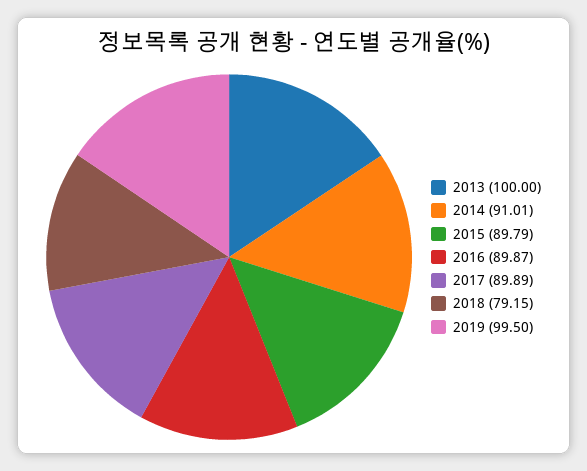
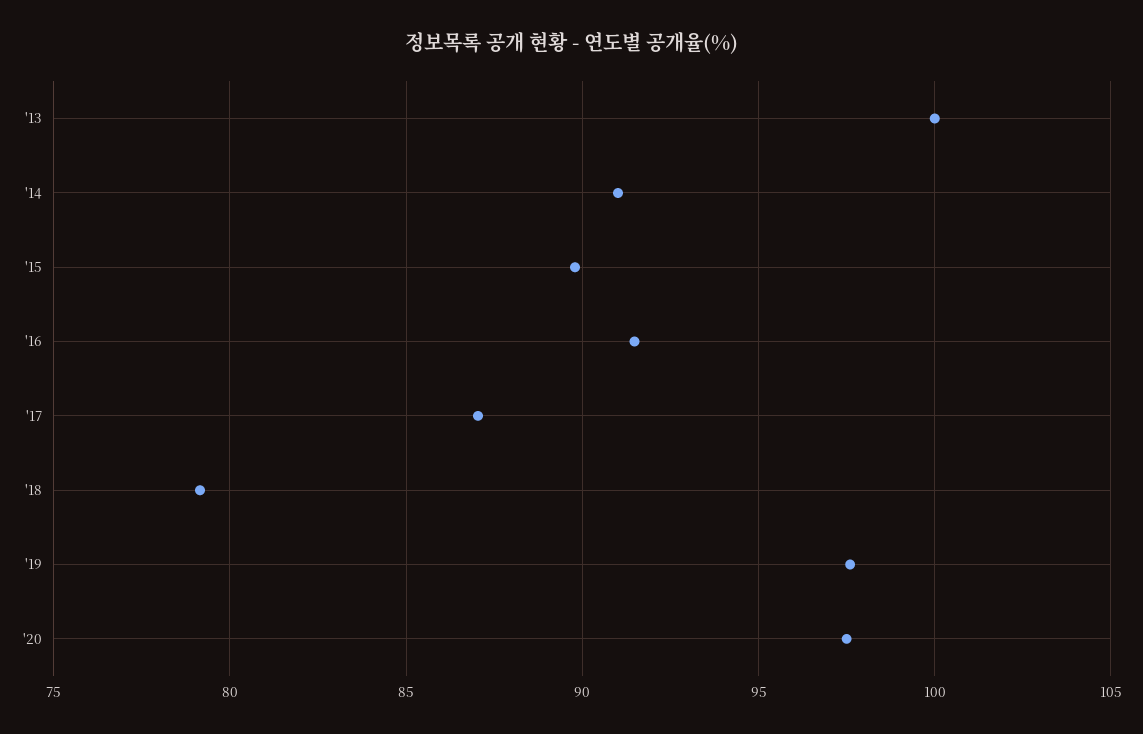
2016: 89.87 -> 91.5
2017: 89.89 -> 87
2019: 99.5 -> 97.5
'20: none -> 97.5

